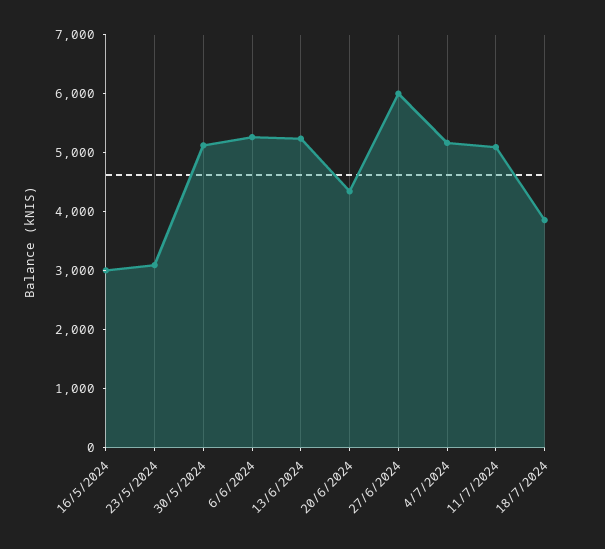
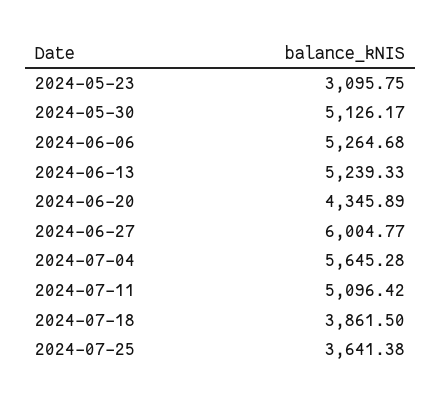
16/5/2024: 3000 -> none
4/7/2024: 5200 -> 5645.28
2024-07-25: none -> 3641.38

